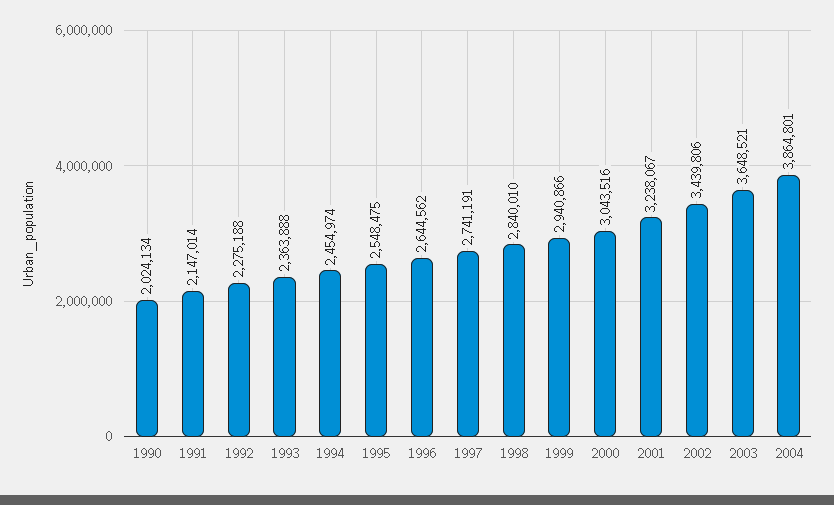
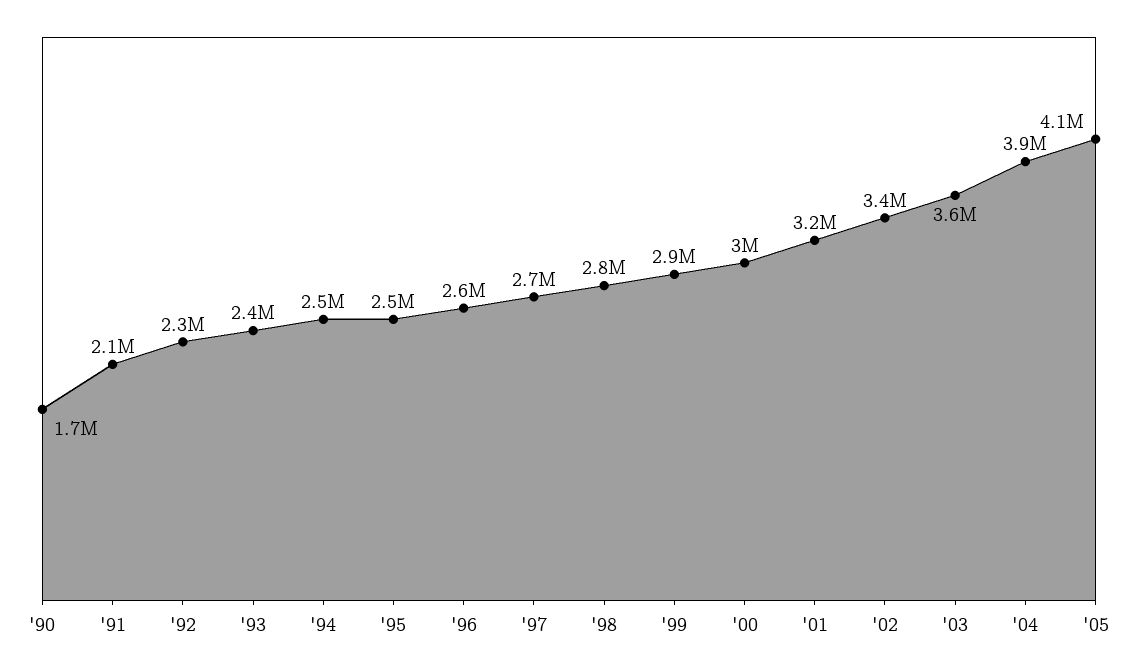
1990: 2024134 -> 1700000
'05: none -> 4100000

